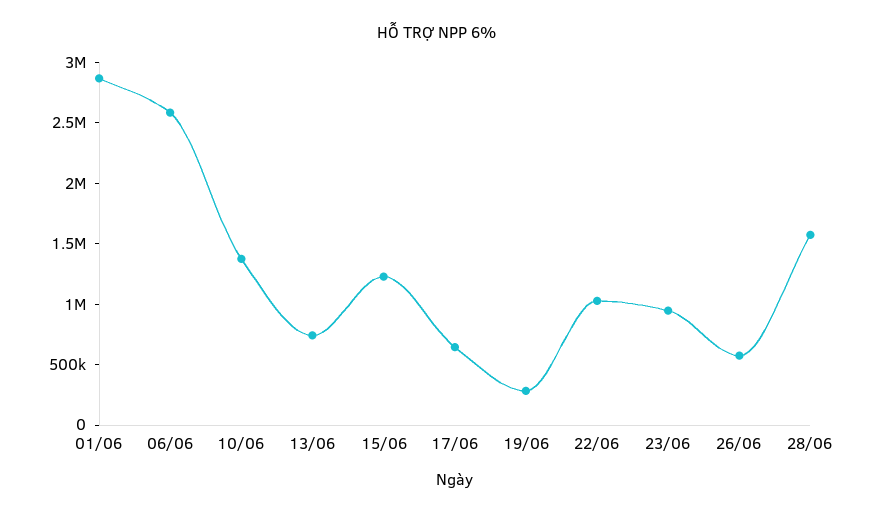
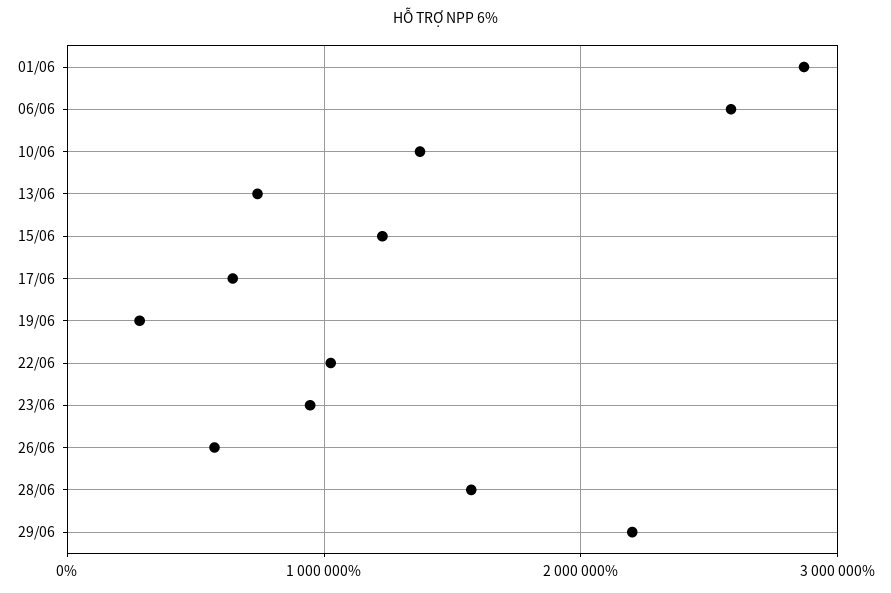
29/06: none -> 2200000

